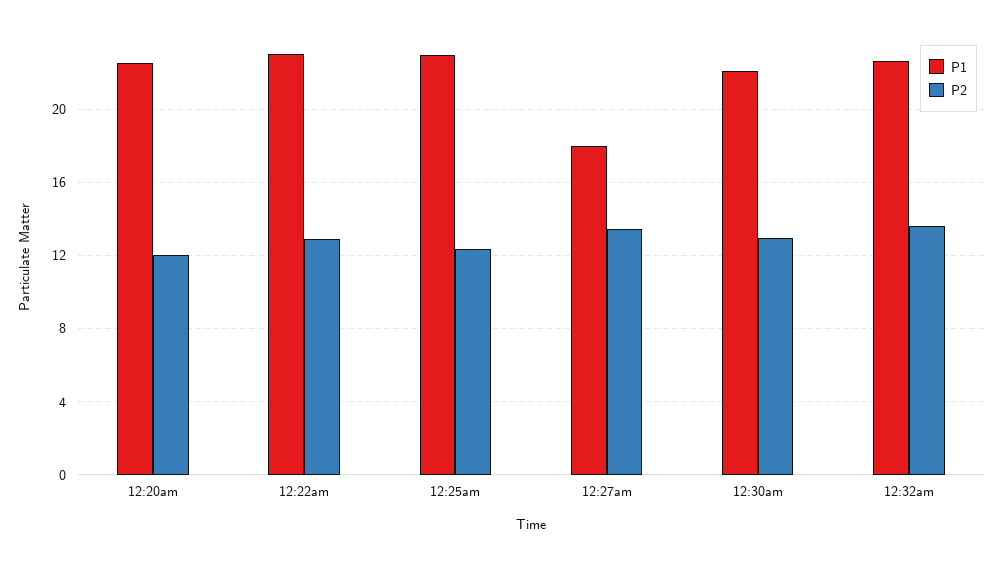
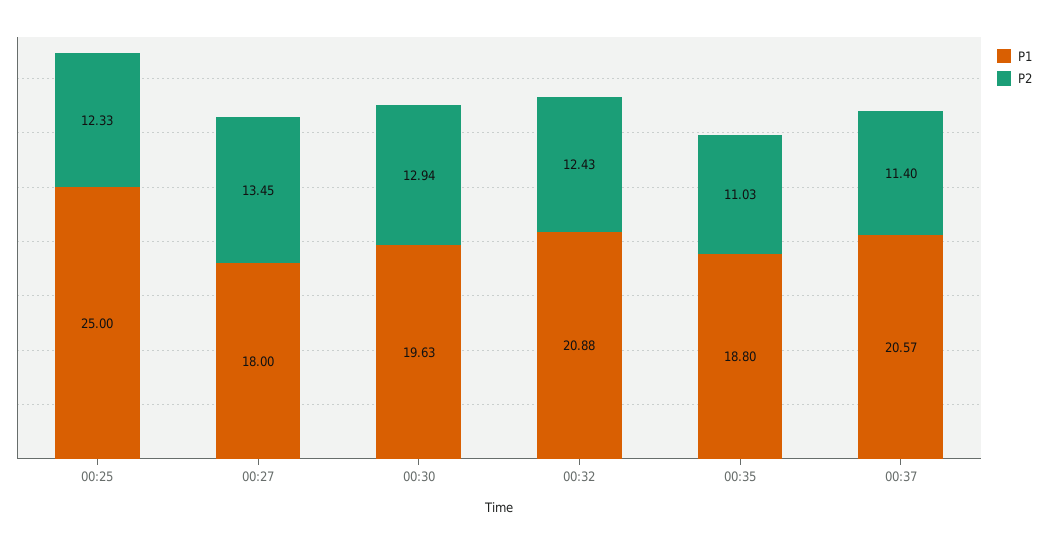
P1, 12:20am: 22.5 -> none
P2, 12:20am: 12 -> none
P1, 12:22am: 23 -> none
P2, 12:22am: 13 -> none
P1, 12:25am: 23 -> 25
P1, 12:30am: 22 -> 19.63
P1, 12:32am: 22.5 -> 20.88
P2, 12:32am: 13.5 -> 12.43
P1, 00:35: none -> 18.8
P2, 00:35: none -> 11.03
P1, 00:37: none -> 20.57
P2, 00:37: none -> 11.4

